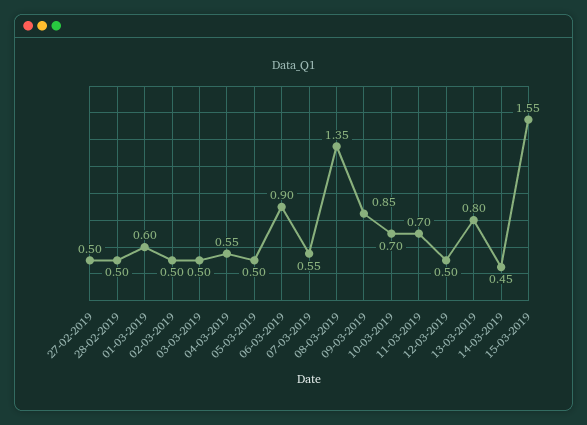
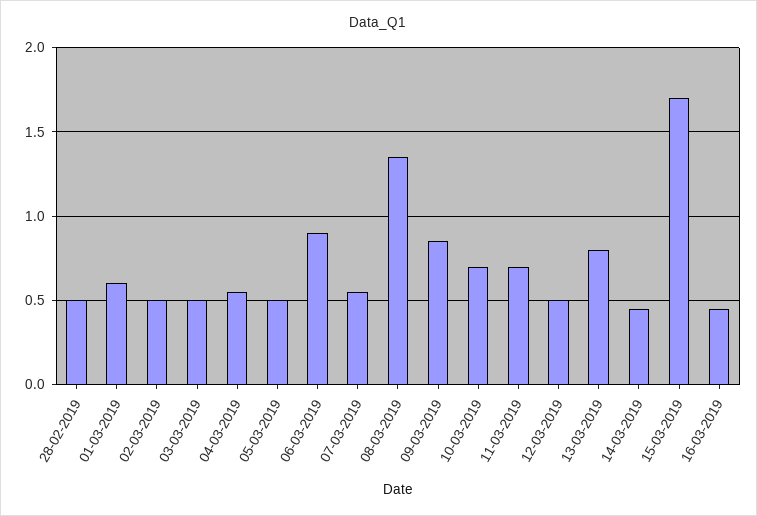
27-02-2019: 0.5 -> none
15-03-2019: 1.55 -> 1.7
16-03-2019: none -> 0.45

